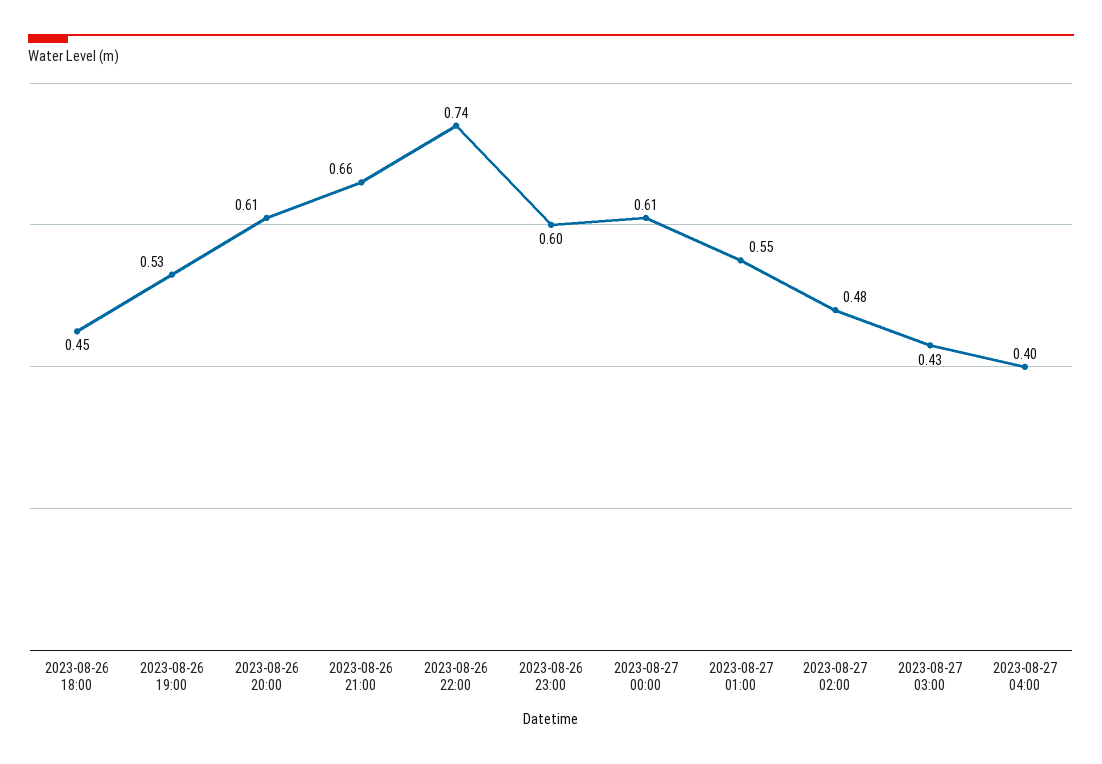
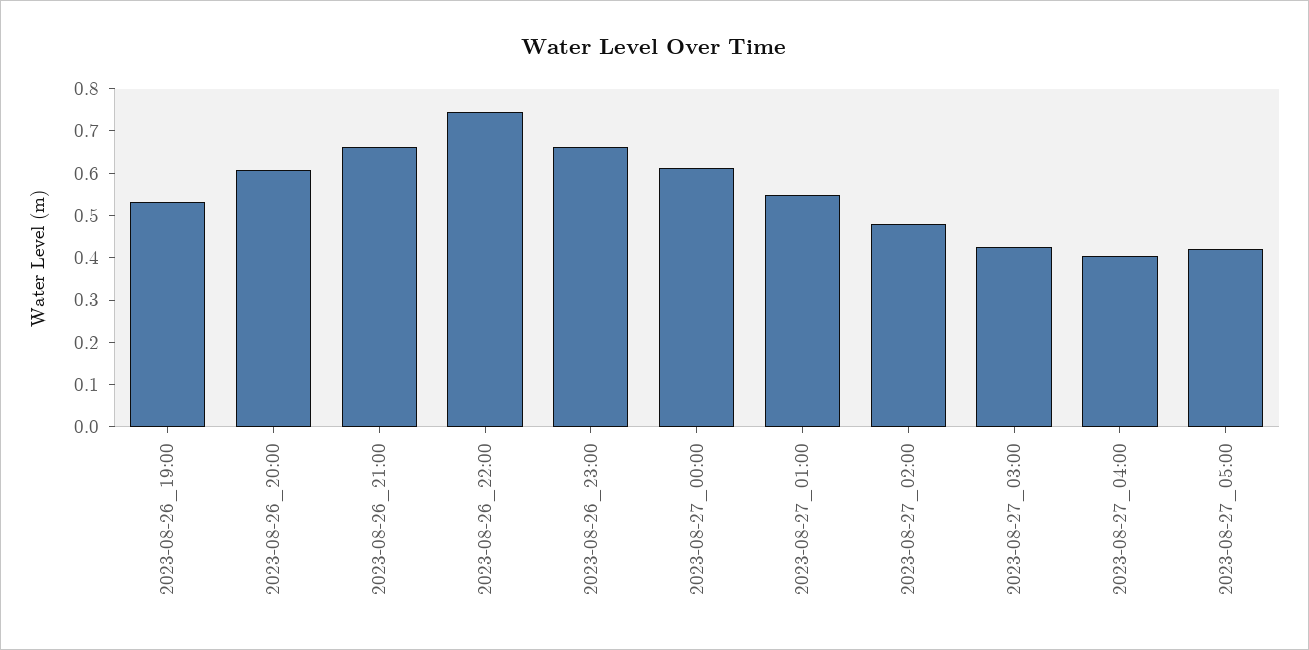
2023-08-26 18:00: 0.45 -> none
2023-08-26 23:00: 0.6 -> 0.66
2023-08-27_05:00: none -> 0.42

